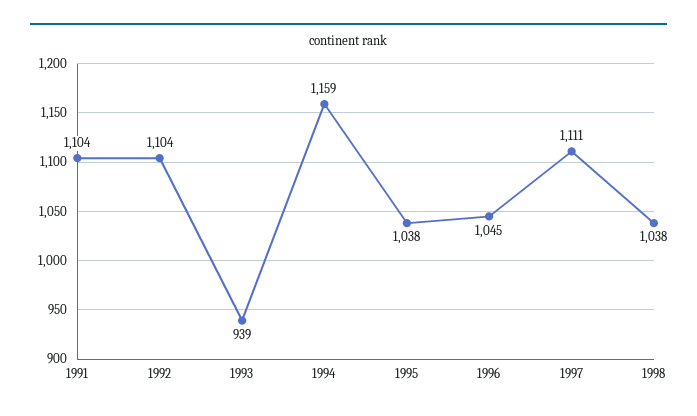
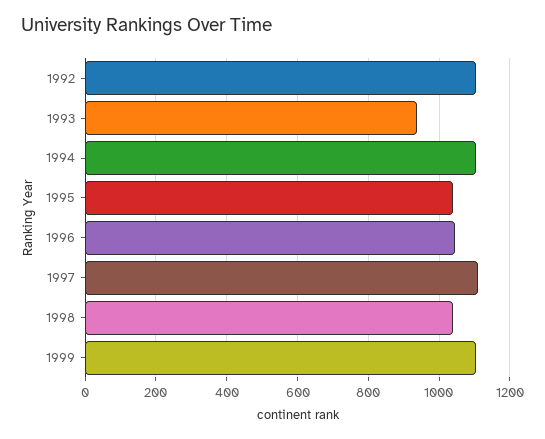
1991: 1104 -> none
1994: 1159 -> 1100
1999: none -> 1100

